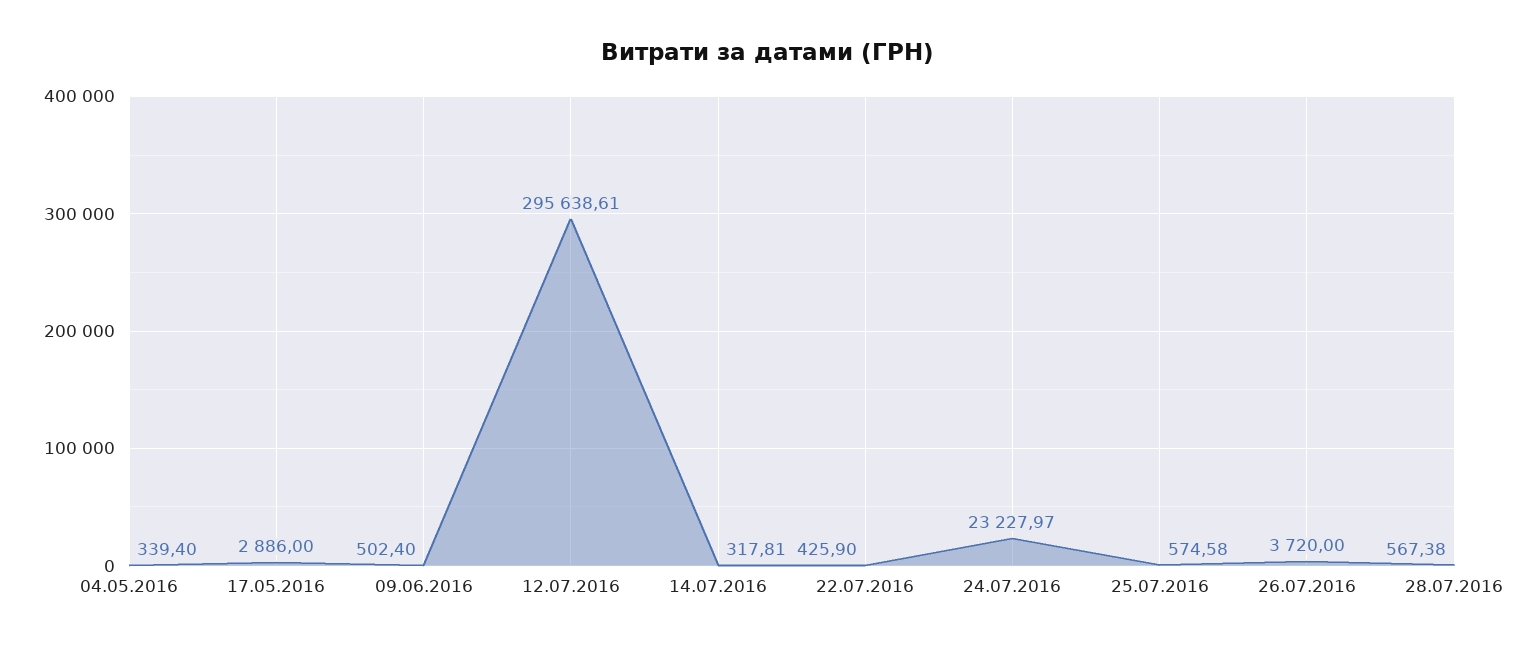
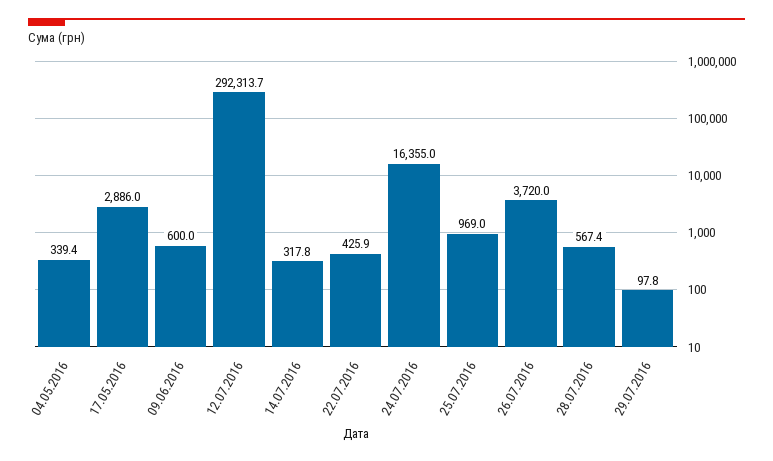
09.06.2016: 502.4 -> 600
12.07.2016: 295638.61 -> 292313.7
24.07.2016: 23227.97 -> 16355
25.07.2016: 574.58 -> 969
29.07.2016: none -> 97.8

